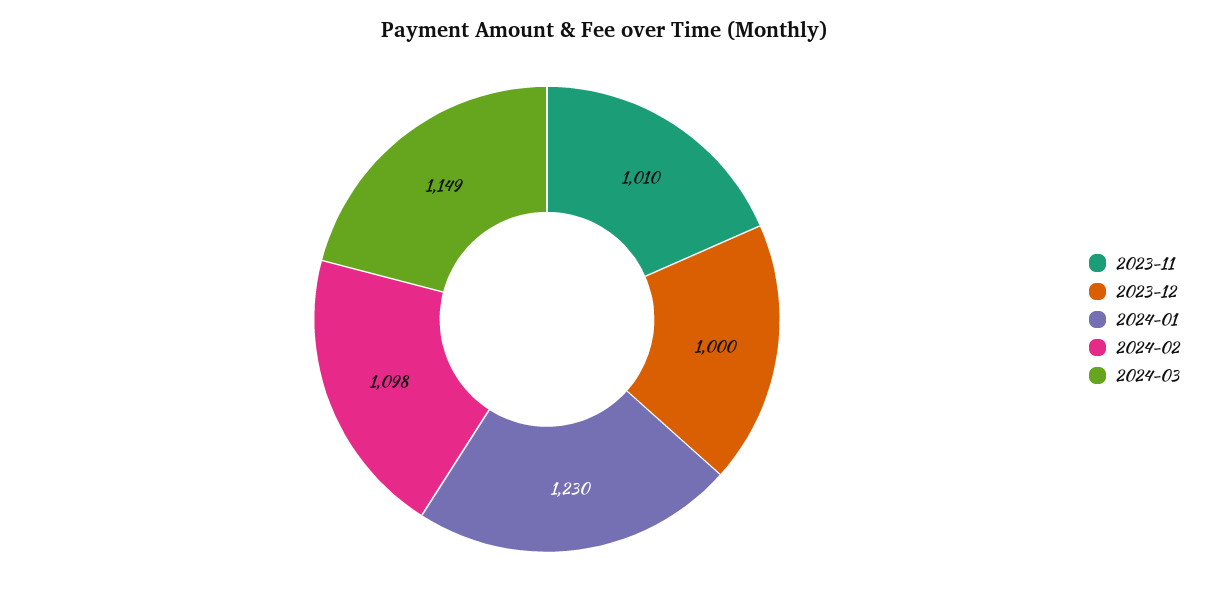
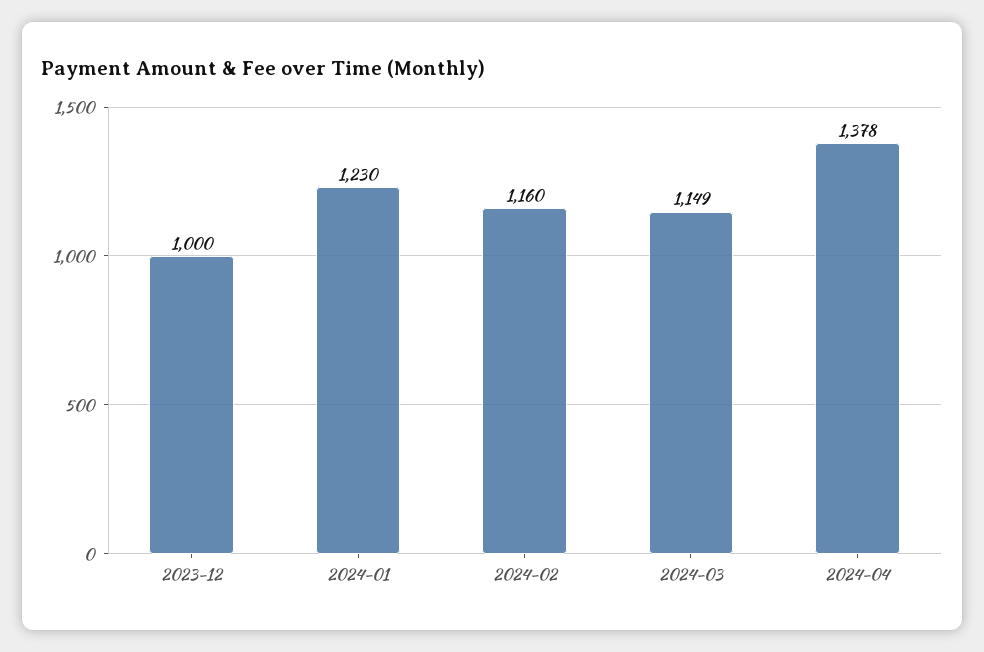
2023-11: 1010 -> none
2024-02: 1098 -> 1160
2024-04: none -> 1378

